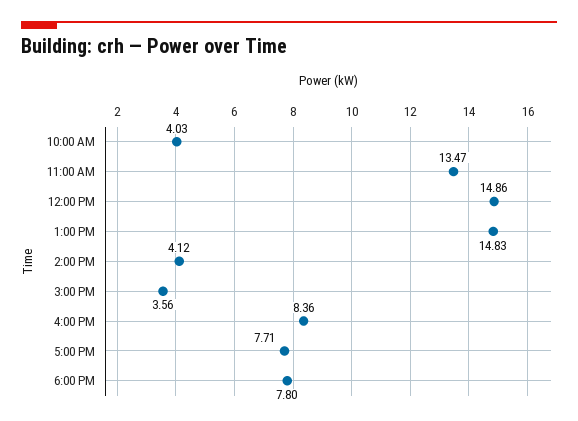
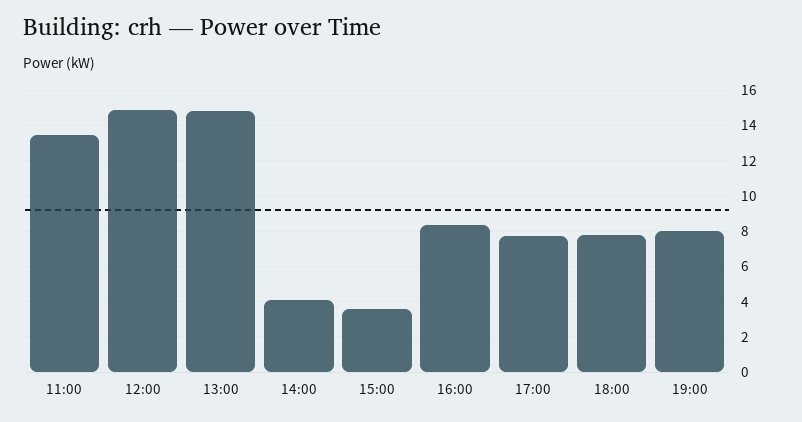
10:00 AM: 4.03 -> none
19:00: none -> 8

